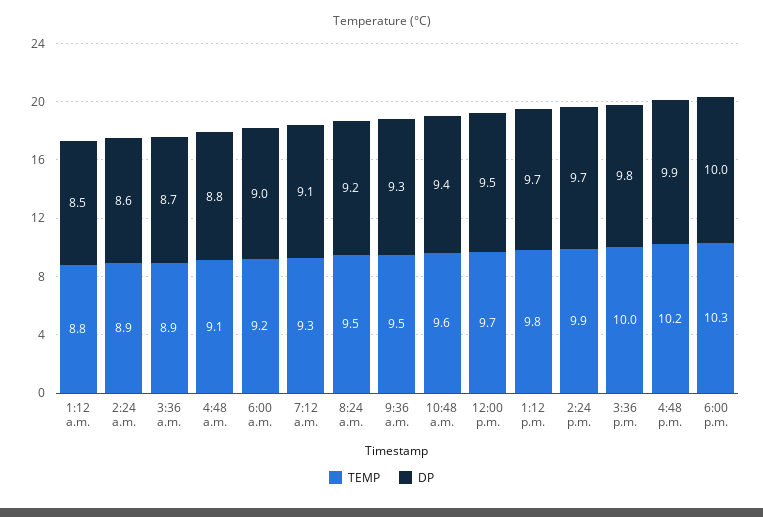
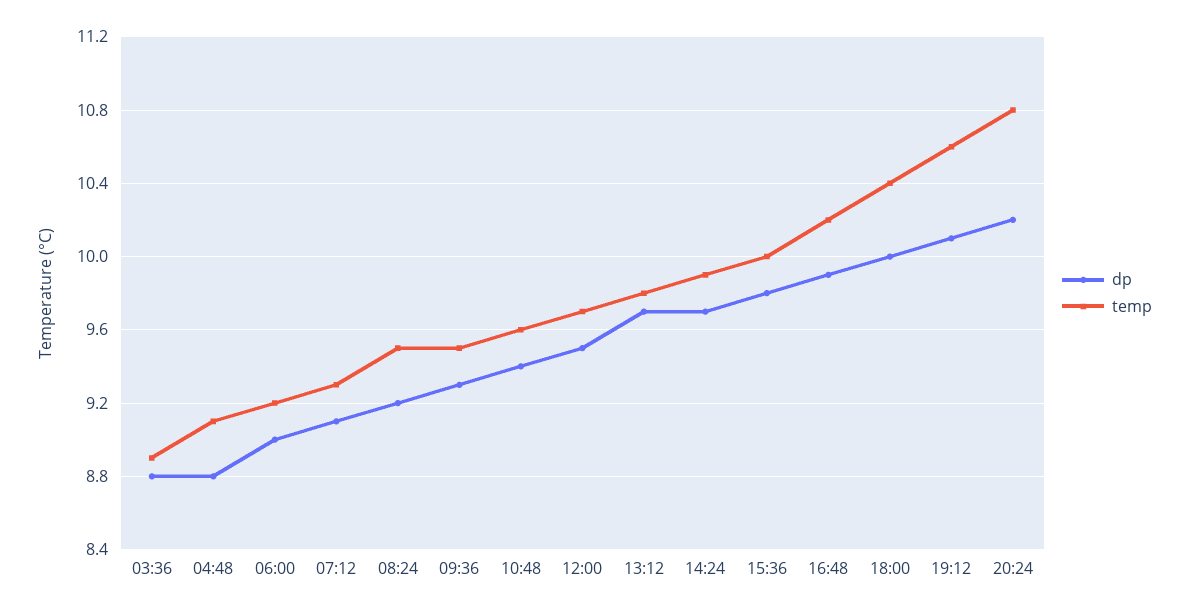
TEMP, 1:12 a.m.: 8.8 -> none
DP, 1:12 a.m.: 8.5 -> none
TEMP, 2:24 a.m.: 8.9 -> none
DP, 2:24 a.m.: 8.6 -> none
DP, 3:36 a.m.: 8.7 -> 8.8
TEMP, 6:00 p.m.: 10.3 -> 10.4
DP, 19:12: none -> 10.1
TEMP, 19:12: none -> 10.6
DP, 20:24: none -> 10.2
TEMP, 20:24: none -> 10.8

